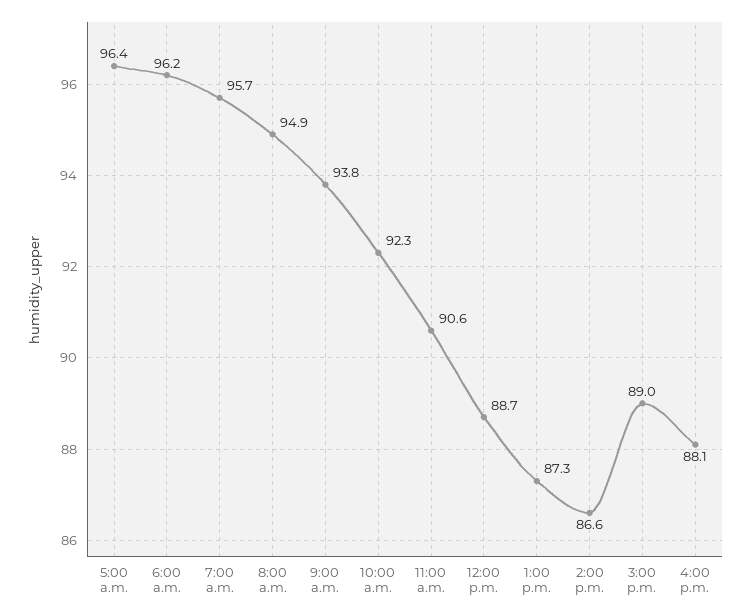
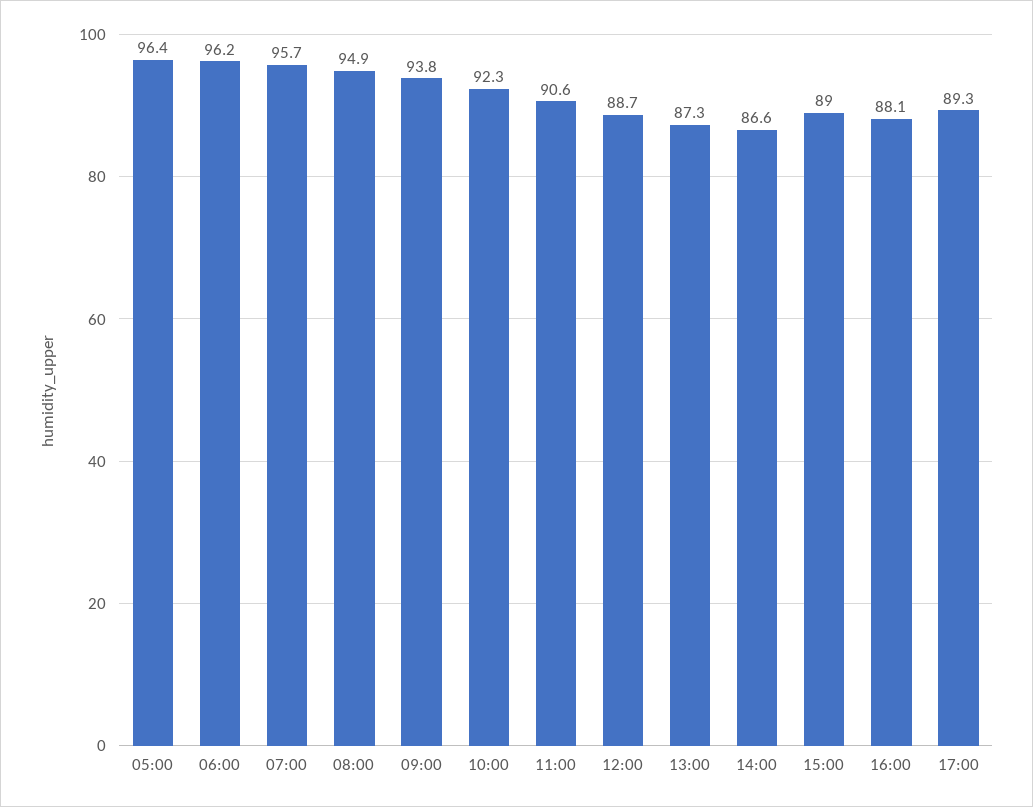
17:00: none -> 89.3

